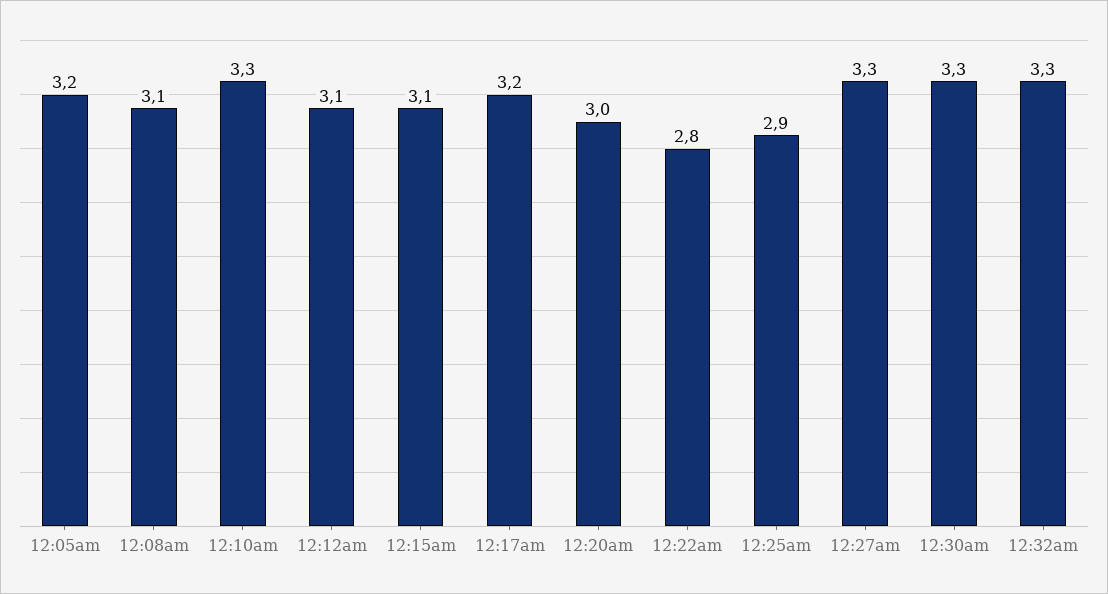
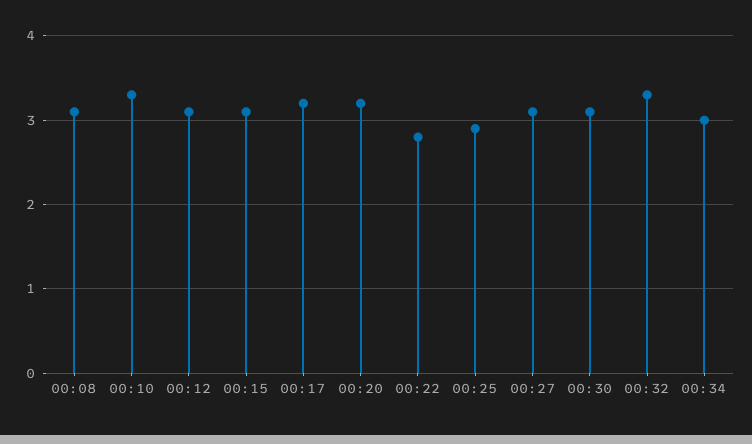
12:05am: 3.2 -> none
12:20am: 3 -> 3.2
12:27am: 3.3 -> 3.1
12:30am: 3.3 -> 3.1
00:34: none -> 3

